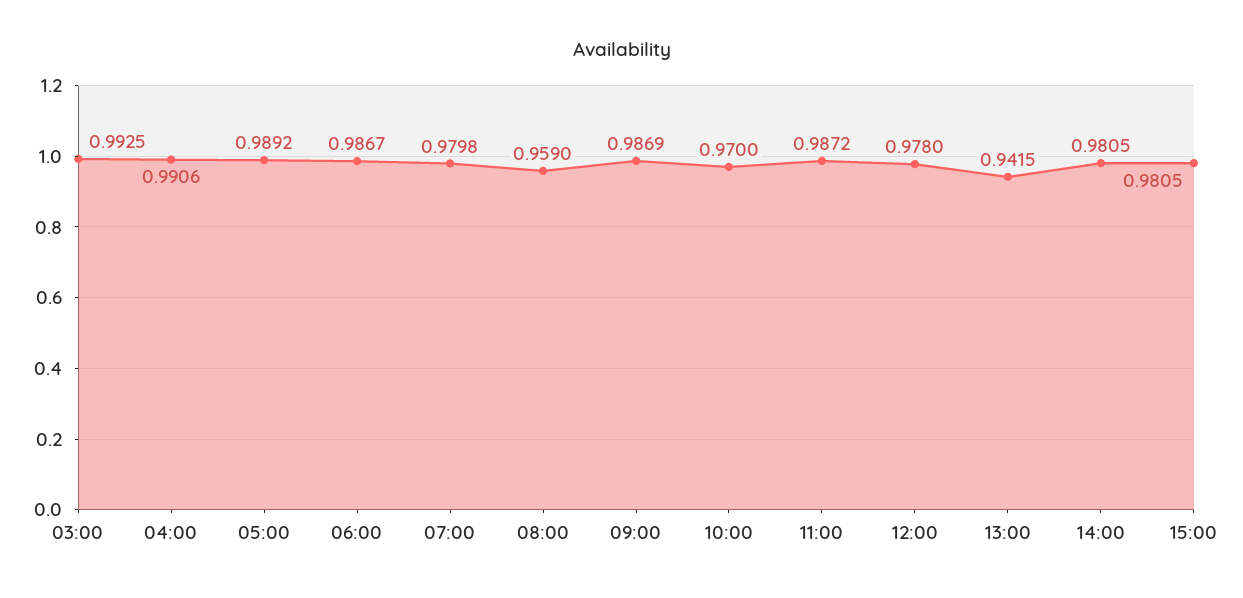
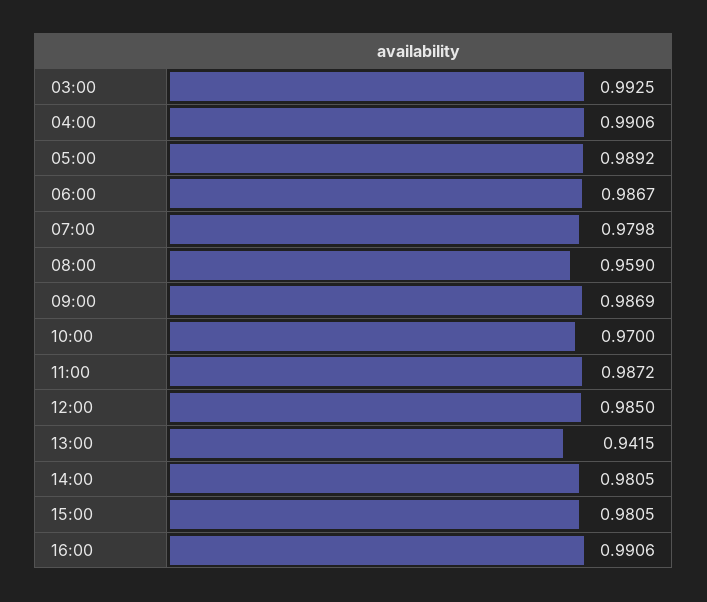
12:00: 0.978 -> 0.985
16:00: none -> 0.9906

